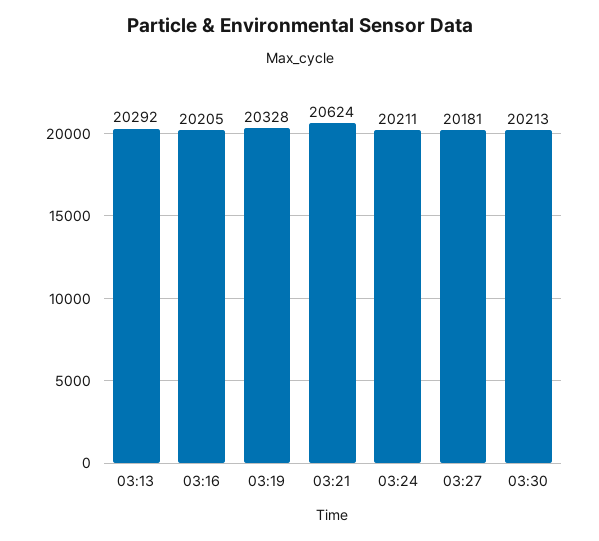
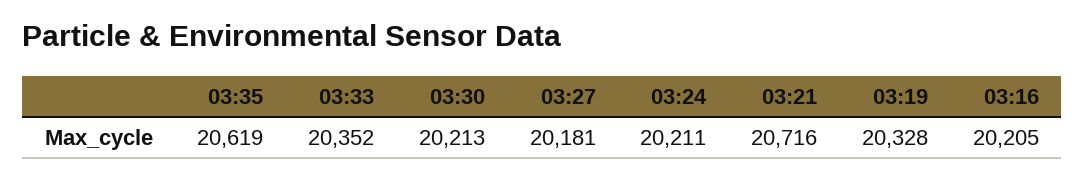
03:13: 20292 -> none
03:21: 20624 -> 20716
03:35: none -> 20619
03:33: none -> 20352

